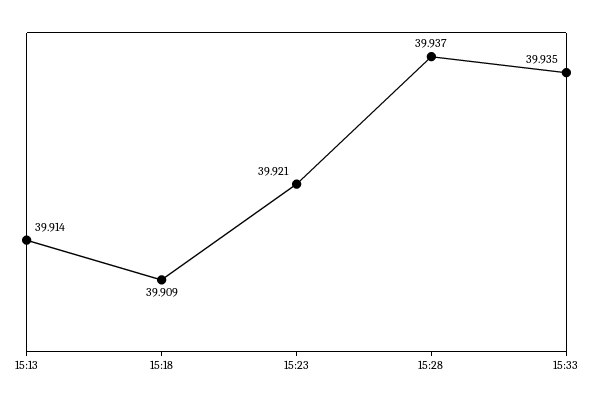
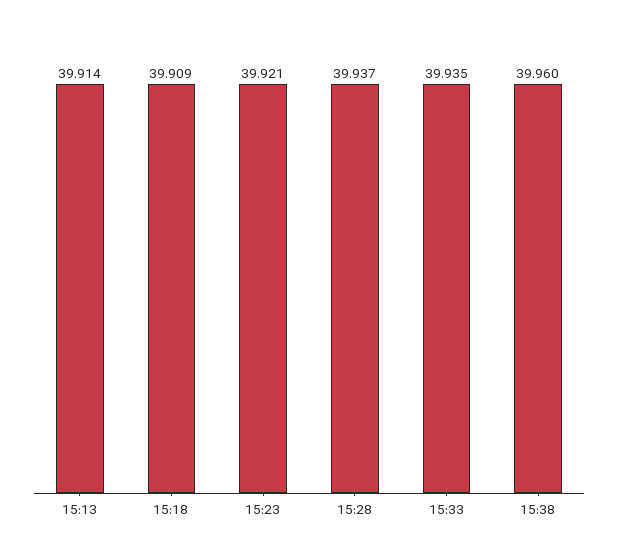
15:38: none -> 39.96

